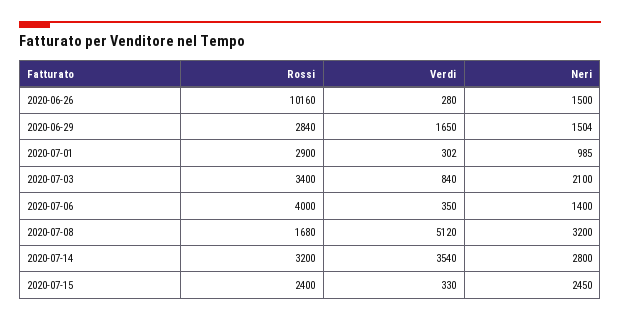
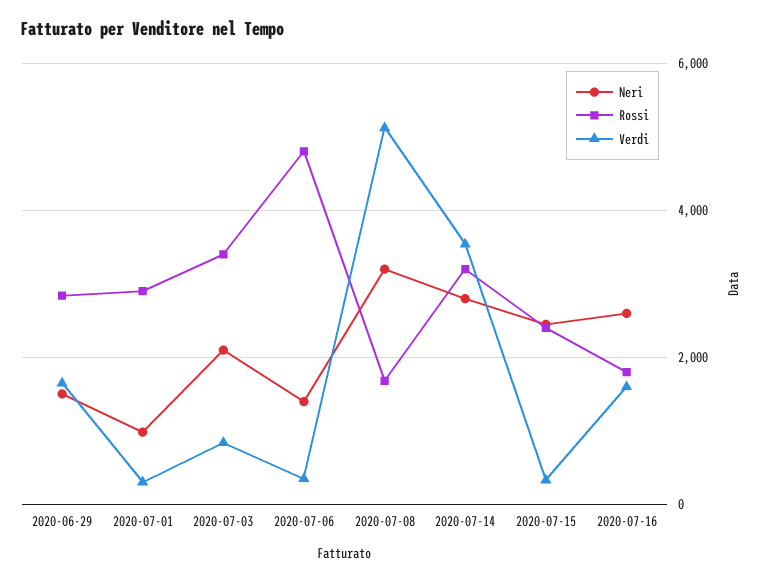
Rossi, 2020-06-26: 10160 -> none
Verdi, 2020-06-26: 280 -> none
Neri, 2020-06-26: 1500 -> none
Rossi, 2020-07-06: 4000 -> 4800
Neri, 2020-07-16: none -> 2600
Rossi, 2020-07-16: none -> 1800
Verdi, 2020-07-16: none -> 1600

